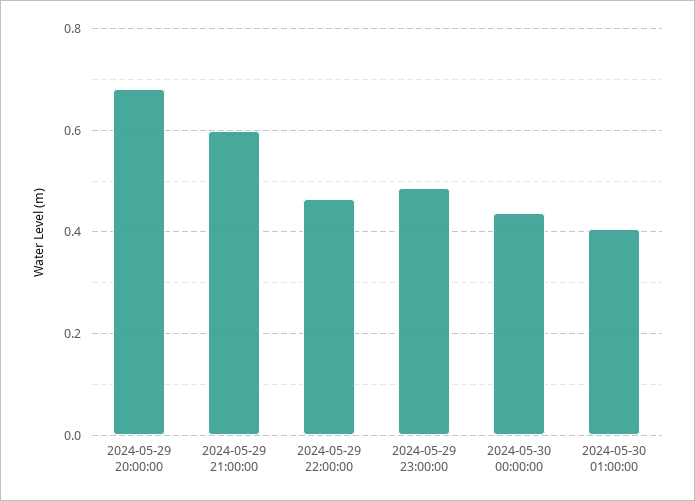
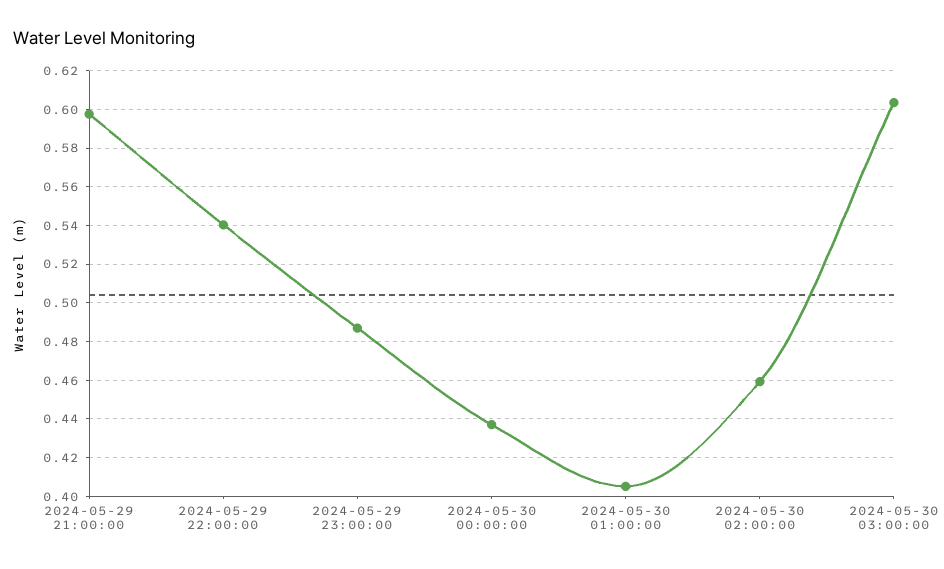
2024-05-29 20:00:00: 0.68 -> none
2024-05-29 22:00:00: 0.46 -> 0.54
2024-05-30 02:00:00: none -> 0.46
2024-05-30 03:00:00: none -> 0.605

